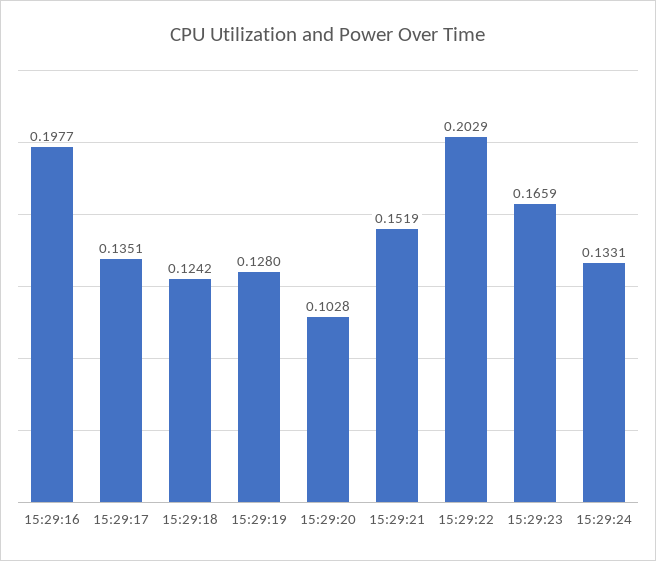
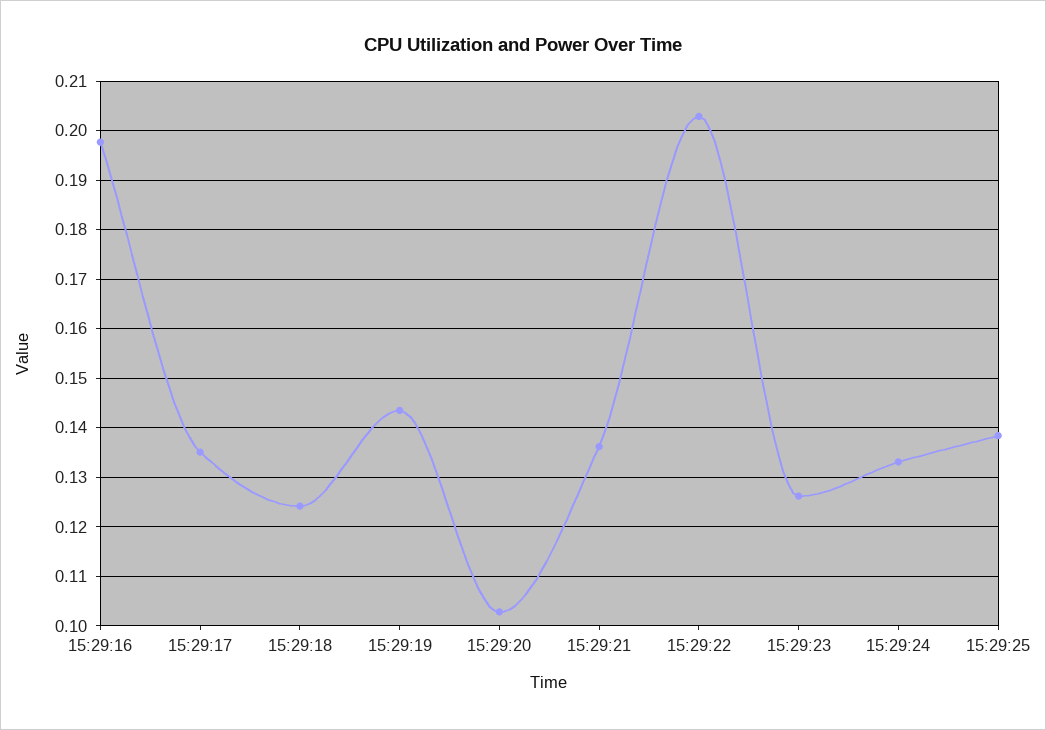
15:29:19: 0.128 -> 0.144
15:29:21: 0.1519 -> 0.136
15:29:23: 0.1659 -> 0.126
15:29:25: none -> 0.138

